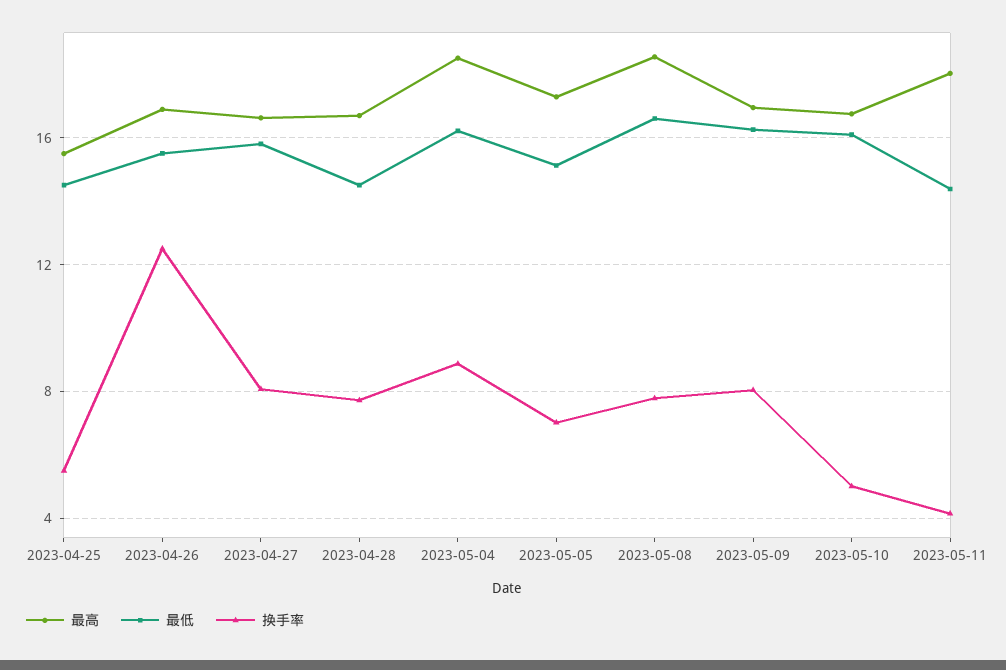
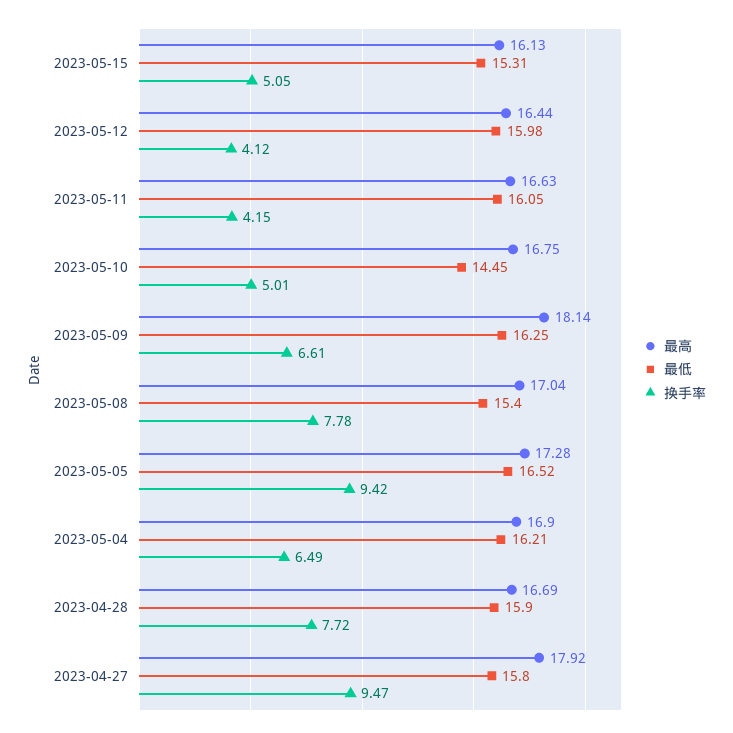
最高, 2023-04-25: 15.5 -> none
最低, 2023-04-25: 14.5 -> none
换手率, 2023-04-25: 5.5 -> none
最高, 2023-04-26: 17 -> none
最低, 2023-04-26: 15.5 -> none
换手率, 2023-04-26: 12.5 -> none
最高, 2023-04-27: 16.5 -> 17.92
换手率, 2023-04-27: 8 -> 9.47
最低, 2023-04-28: 14.5 -> 15.9
最高, 2023-05-04: 18.5 -> 16.9
换手率, 2023-05-04: 9 -> 6.49
最低, 2023-05-05: 15 -> 16.52
换手率, 2023-05-05: 7 -> 9.42
最高, 2023-05-08: 18.5 -> 17.04
最低, 2023-05-08: 16.5 -> 15.4
最高, 2023-05-09: 17 -> 18.14
换手率, 2023-05-09: 8 -> 6.61
最低, 2023-05-10: 16 -> 14.45
最高, 2023-05-11: 18 -> 16.63
最低, 2023-05-11: 14.5 -> 16.05
最高, 2023-05-15: none -> 16.13
最低, 2023-05-15: none -> 15.31
换手率, 2023-05-15: none -> 5.05
最高, 2023-05-12: none -> 16.44
最低, 2023-05-12: none -> 15.98
换手率, 2023-05-12: none -> 4.12

